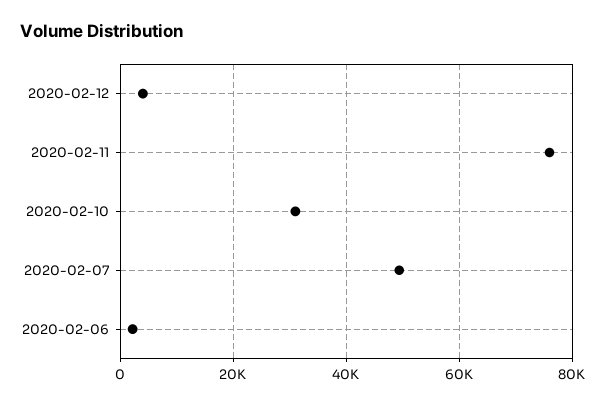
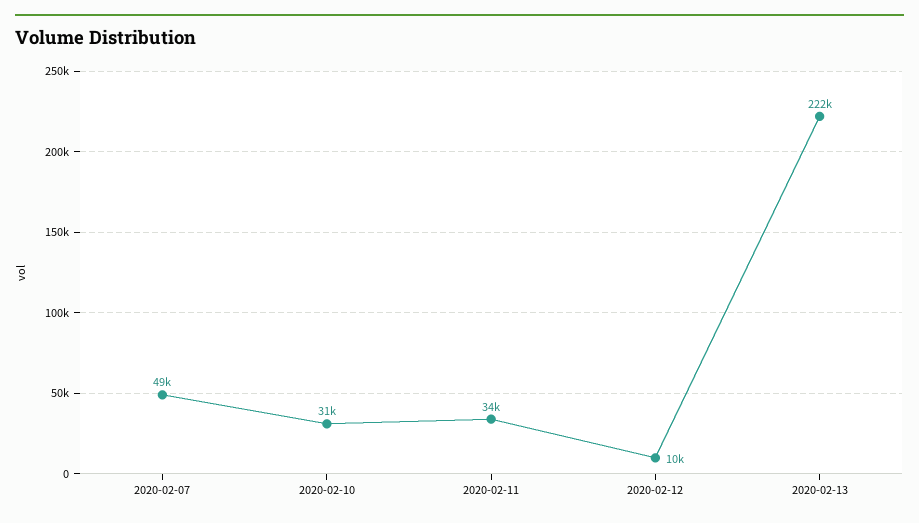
2020-02-12: 4000 -> 10000
2020-02-11: 76000 -> 34000
2020-02-06: 2000 -> none
2020-02-13: none -> 222000

